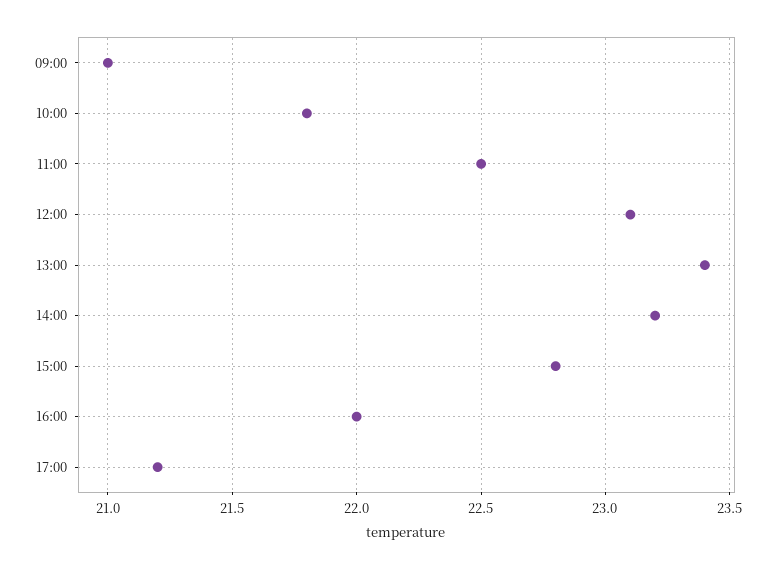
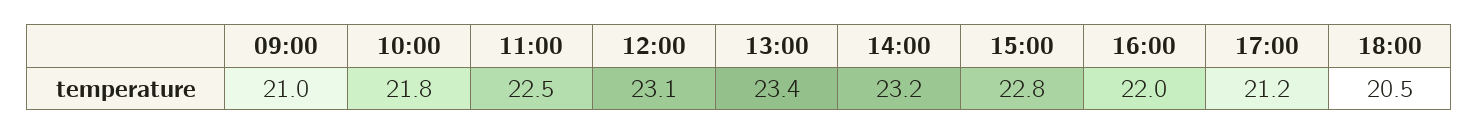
18:00: none -> 20.5

